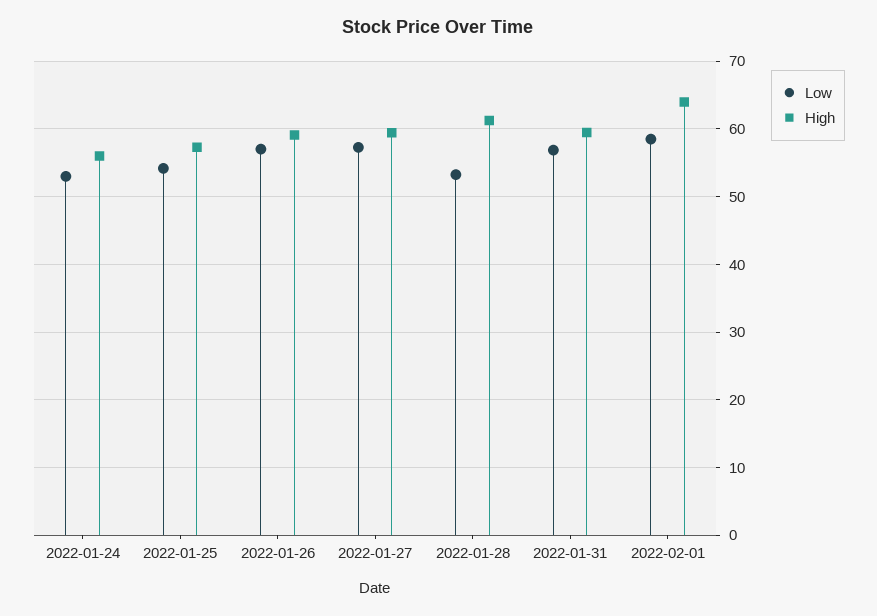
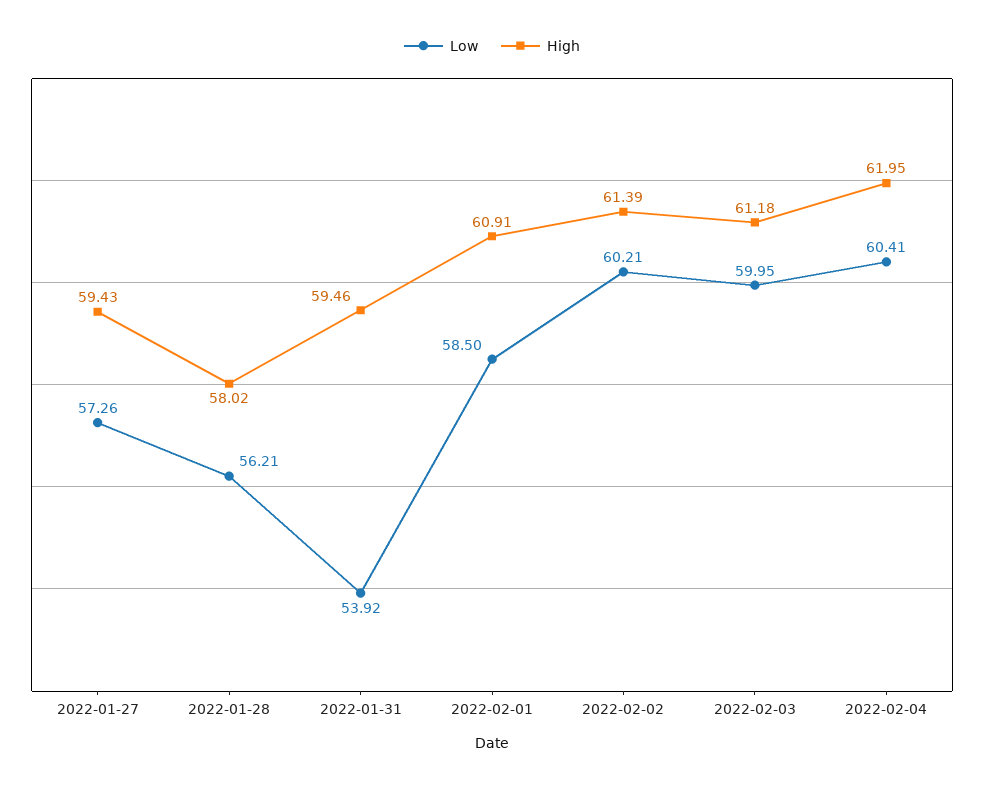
Low, 2022-01-24: 53 -> none
High, 2022-01-24: 56 -> none
Low, 2022-01-25: 54 -> none
High, 2022-01-25: 57 -> none
Low, 2022-01-26: 57 -> none
High, 2022-01-26: 59 -> none
Low, 2022-01-28: 53 -> 56.21
High, 2022-01-28: 61 -> 58.02
Low, 2022-01-31: 57 -> 53.92
High, 2022-02-01: 64 -> 60.91
Low, 2022-02-02: none -> 60.21
High, 2022-02-02: none -> 61.39
Low, 2022-02-03: none -> 59.95
High, 2022-02-03: none -> 61.18
Low, 2022-02-04: none -> 60.41
High, 2022-02-04: none -> 61.95

